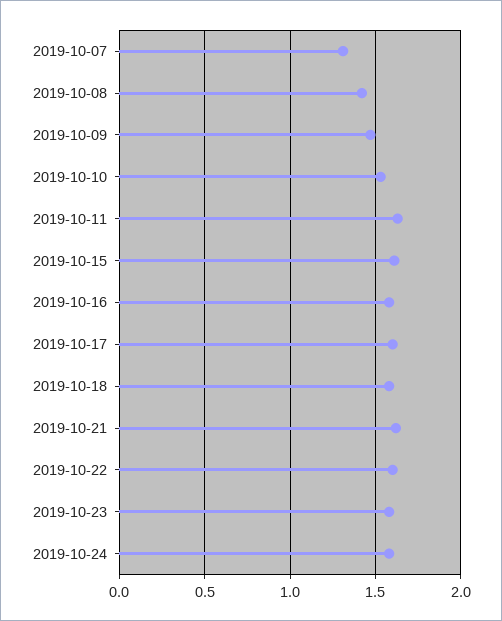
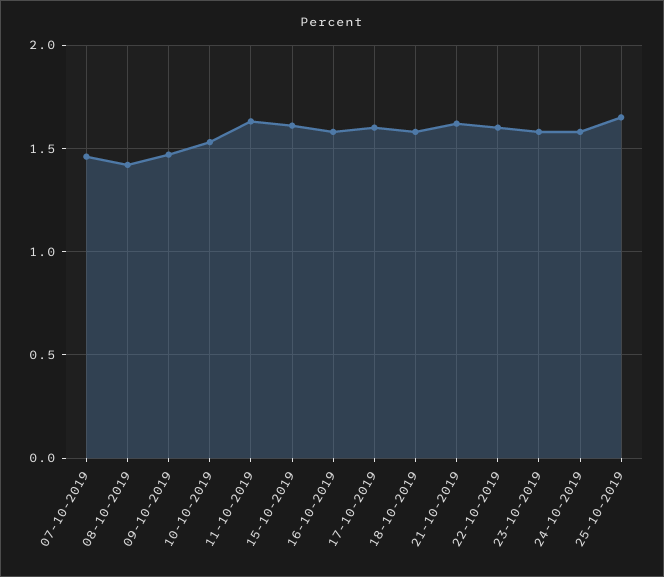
2019-10-07: 1.3 -> 1.45
25-10-2019: none -> 1.65

